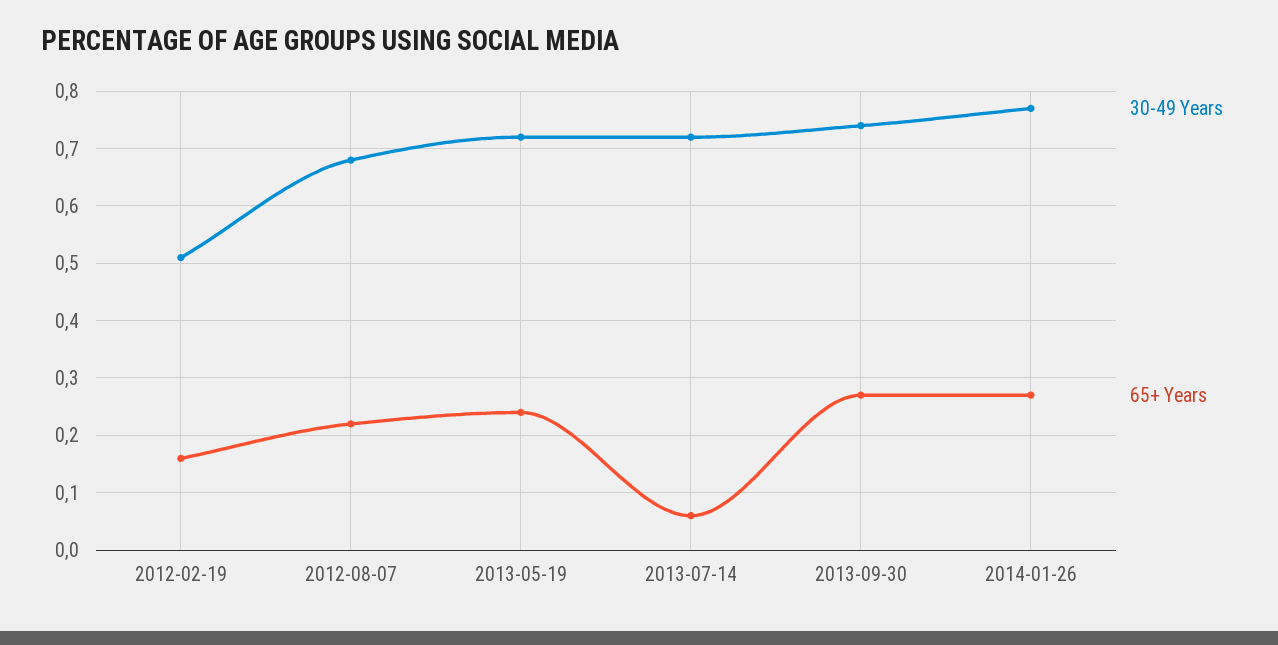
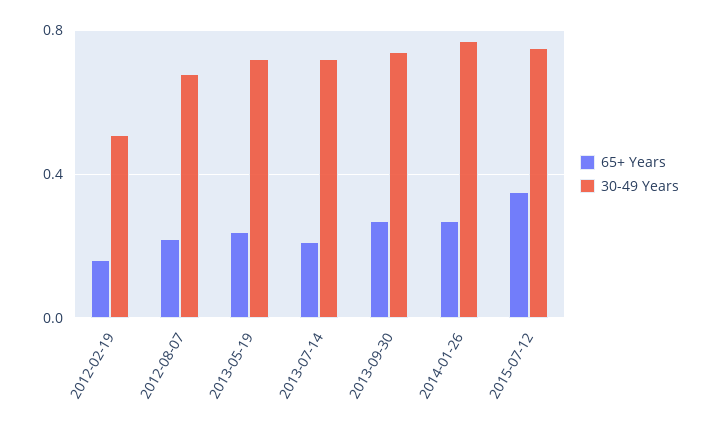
65+ Years, 2013-07-14: 0.05 -> 0.2
65+ Years, 2015-07-12: none -> 0.35
30-49 Years, 2015-07-12: none -> 0.75

